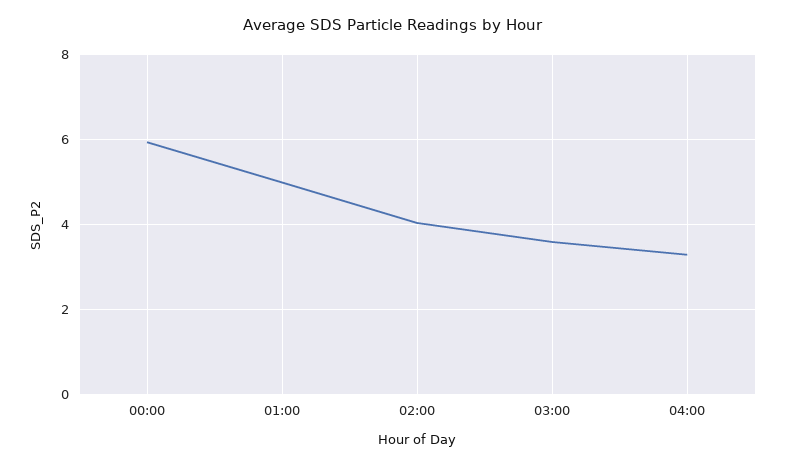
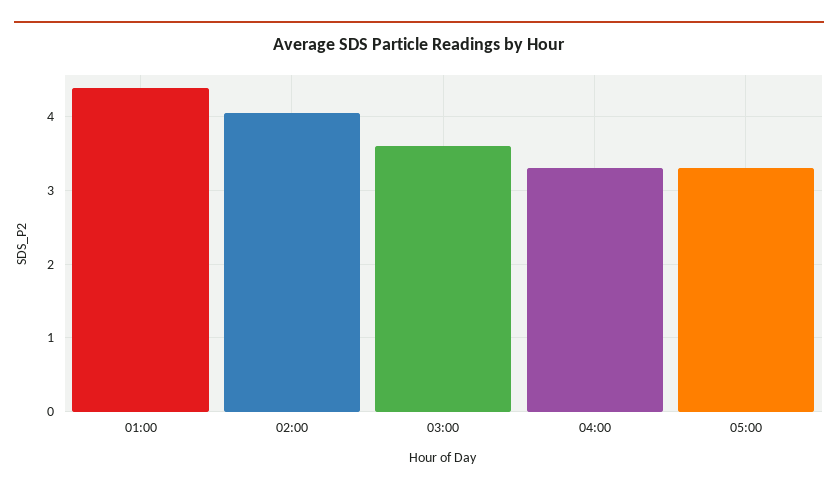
00:00: 6 -> none
01:00: 5 -> 4.4
05:00: none -> 3.3

